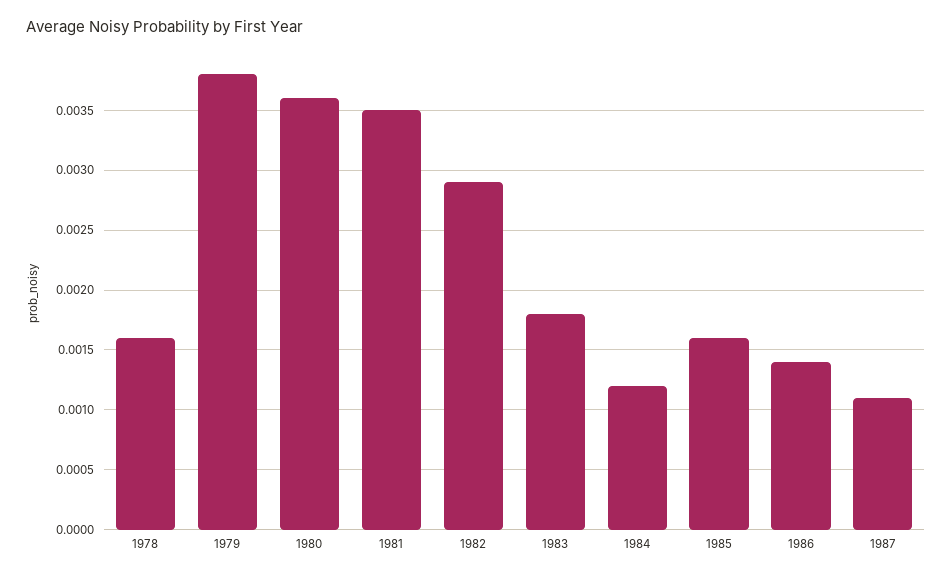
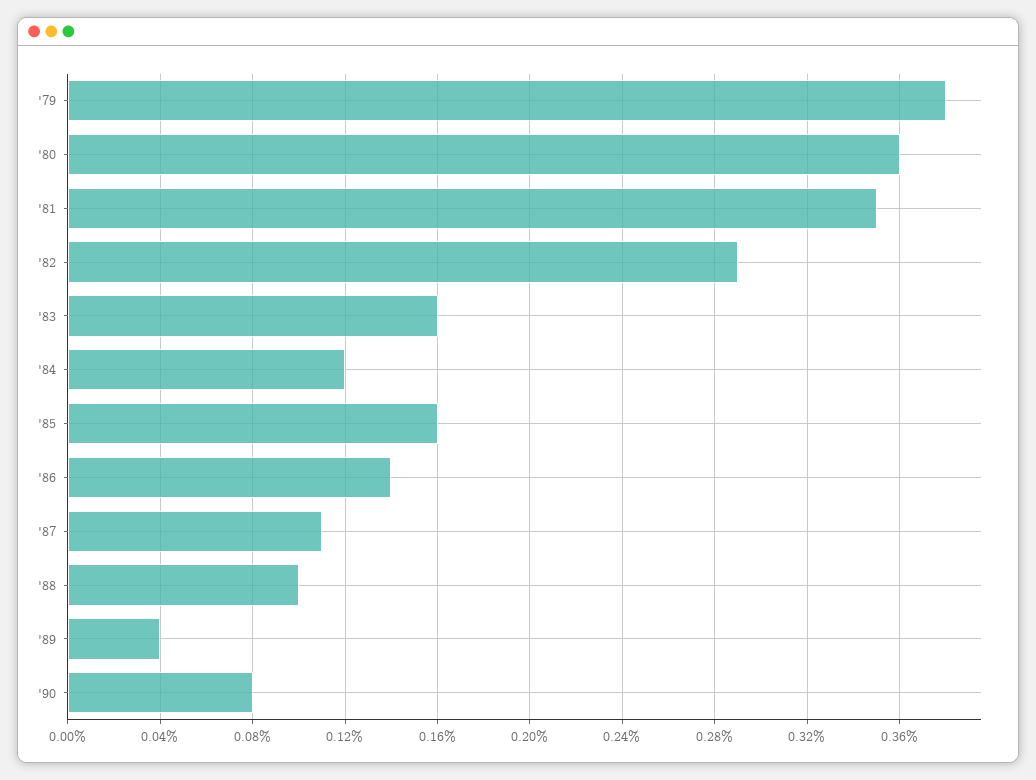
1978: 0.0016 -> none
1983: 0.0018 -> 0.0016
'88: none -> 0.001
'89: none -> 0.0004
'90: none -> 0.0008

